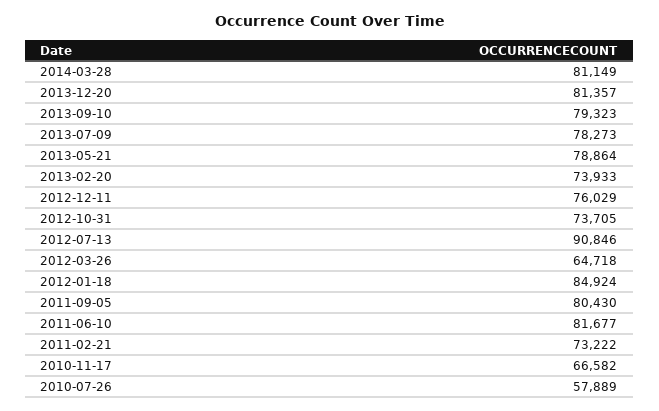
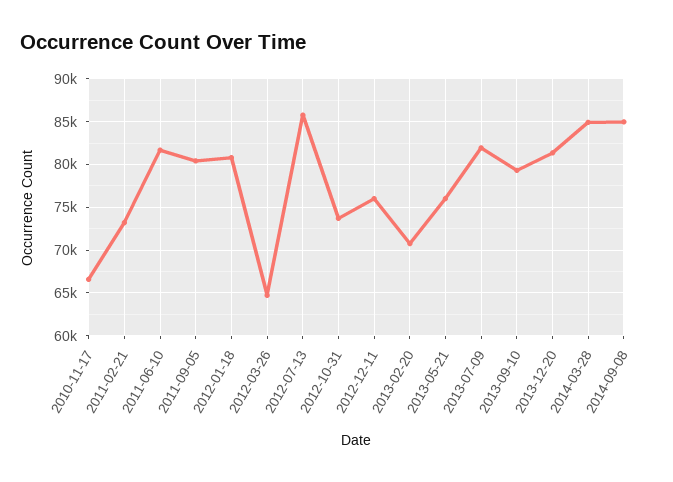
2014-03-28: 81149 -> 85000
2013-07-09: 78273 -> 82000
2013-05-21: 78864 -> 76000
2013-02-20: 73933 -> 71000
2012-07-13: 90846 -> 86000
2012-01-18: 84924 -> 81000
2010-07-26: 57889 -> none
2014-09-08: none -> 85000

